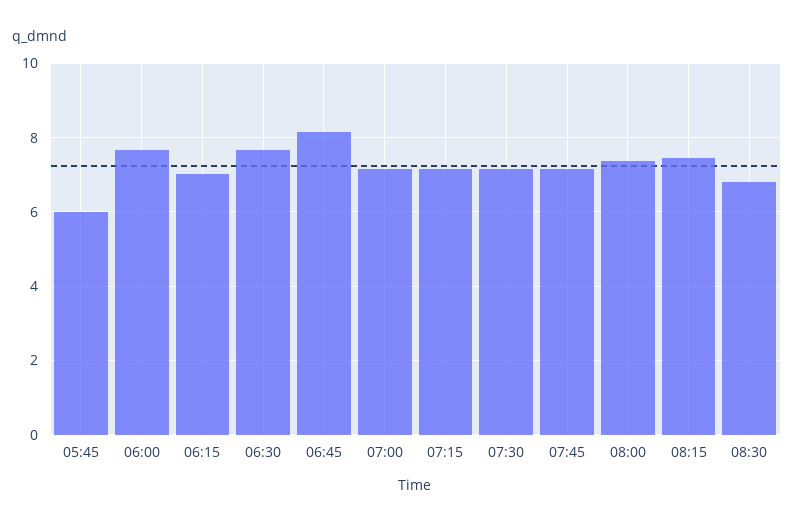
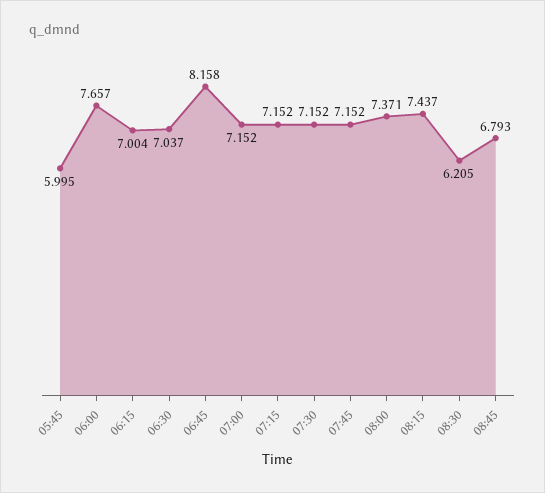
06:30: 7.6 -> 7.037
08:30: 6.8 -> 6.205
08:45: none -> 6.793

